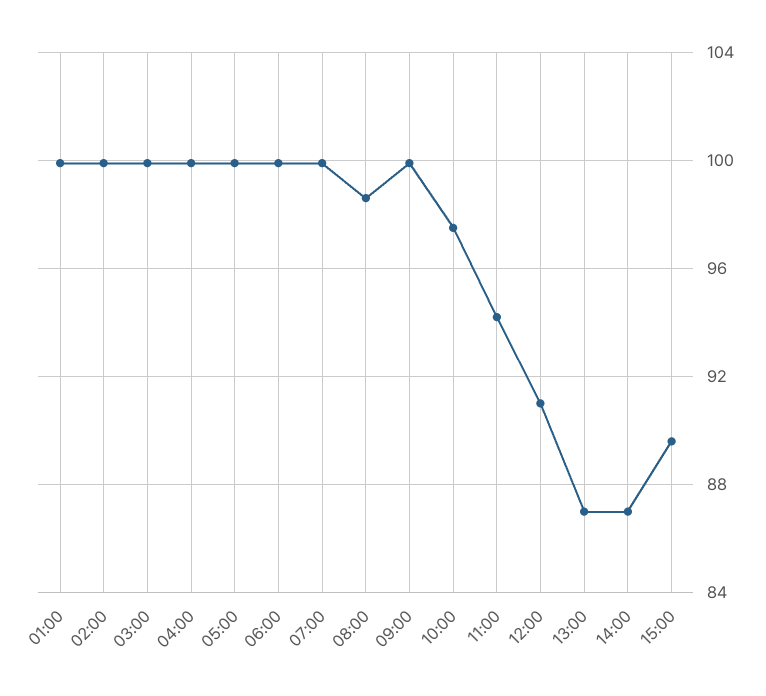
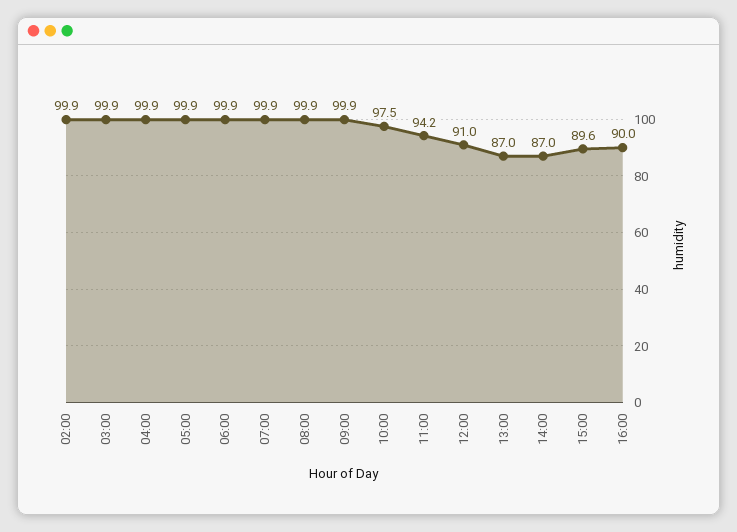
01:00: 100 -> none
08:00: 98.5 -> 99.9
16:00: none -> 90

